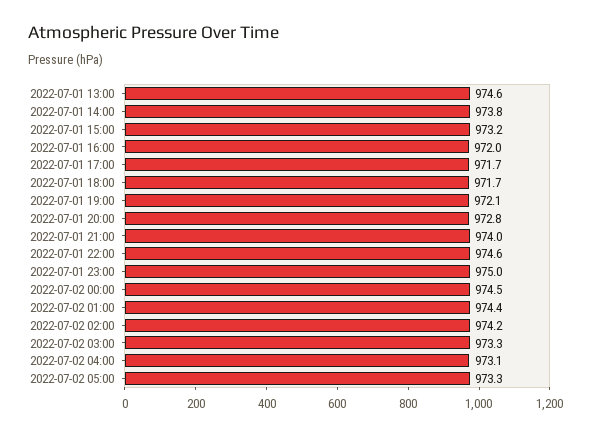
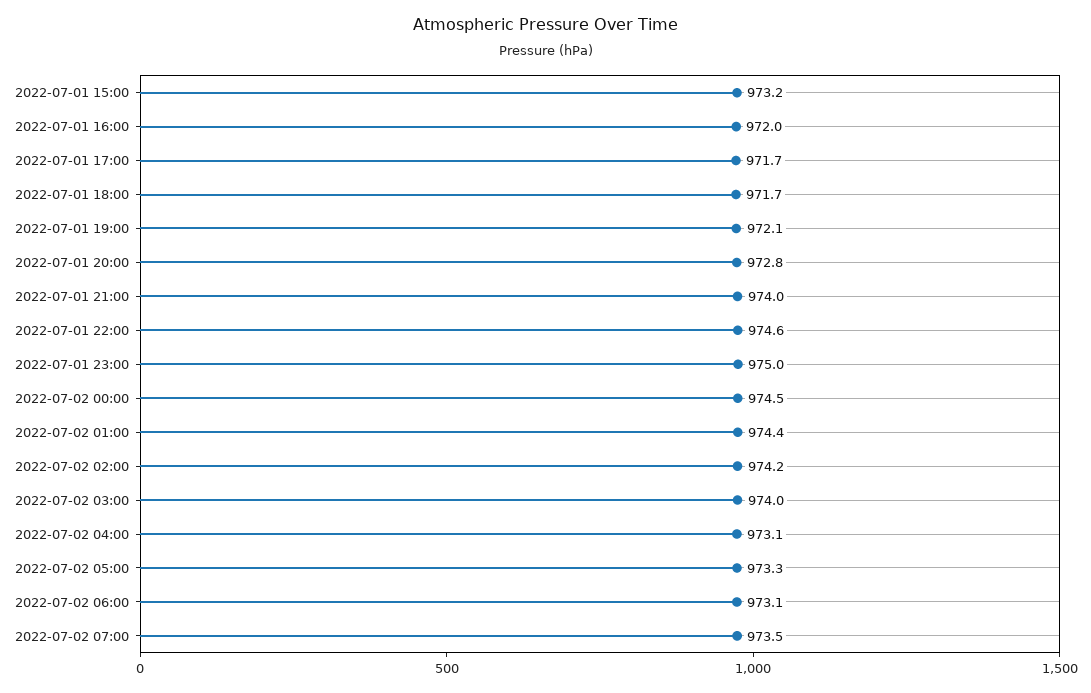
2022-07-01 13:00: 974.6 -> none
2022-07-01 14:00: 973.8 -> none
2022-07-02 03:00: 973.3 -> 974
2022-07-02 06:00: none -> 973.1
2022-07-02 07:00: none -> 973.5

